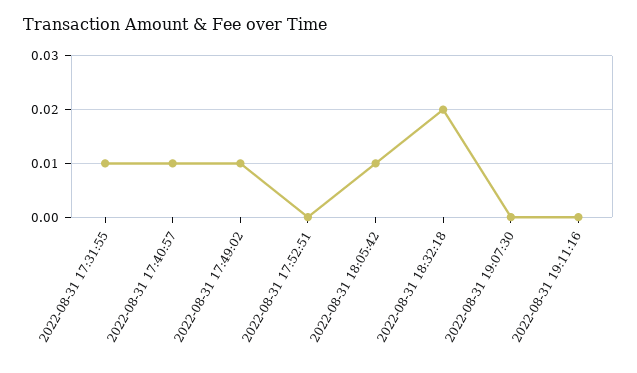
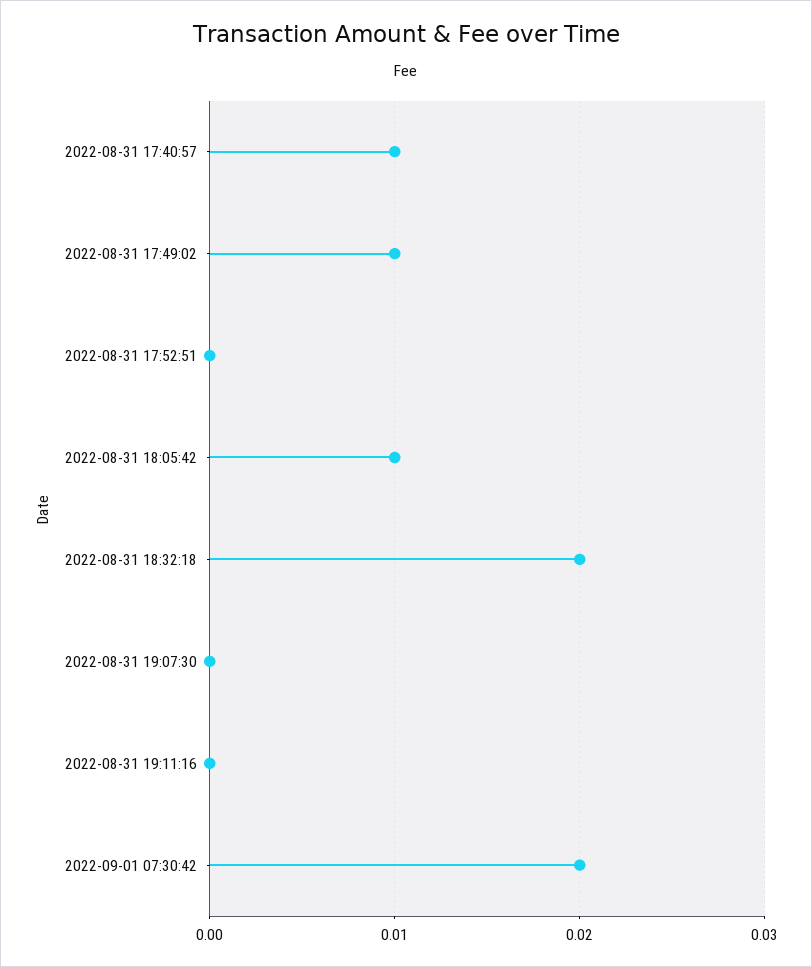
2022-08-31 17:31:55: 0.01 -> none
2022-09-01 07:30:42: none -> 0.02

